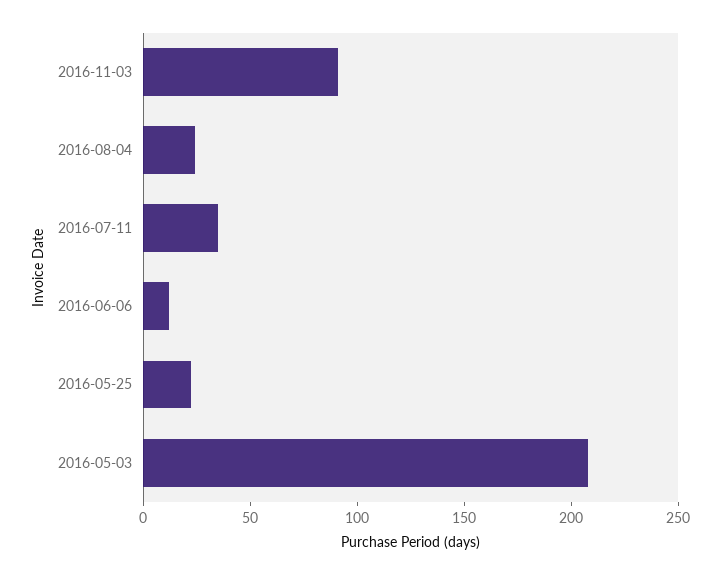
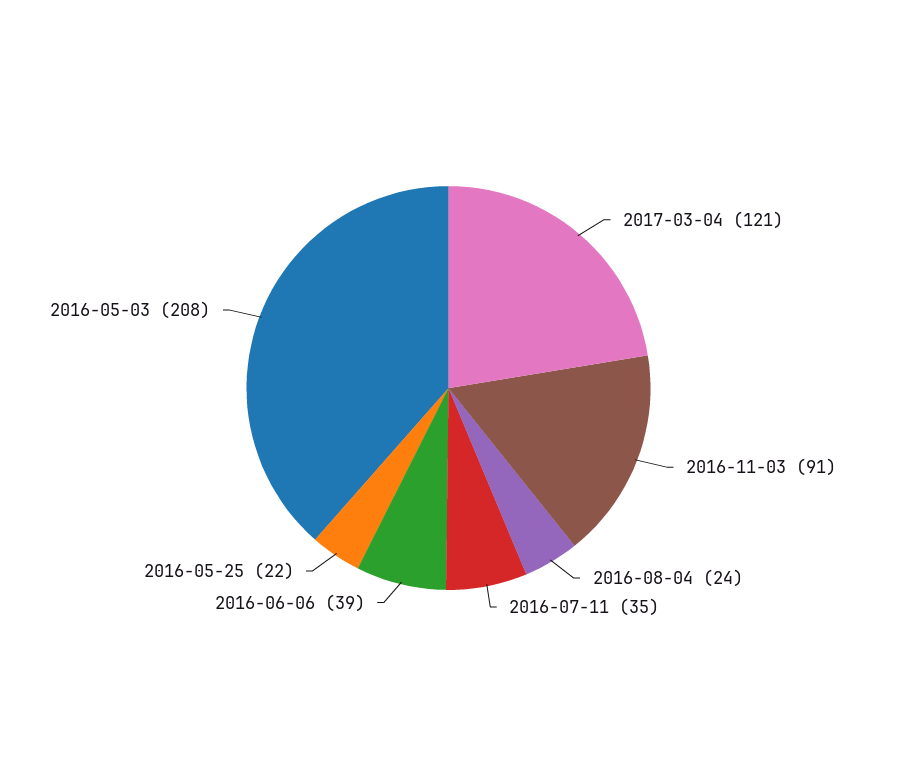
2016-06-06: 10 -> 39
2017-03-04: none -> 121

